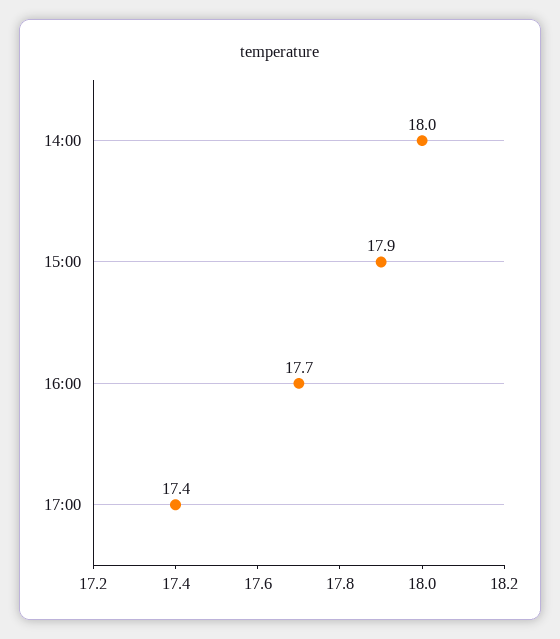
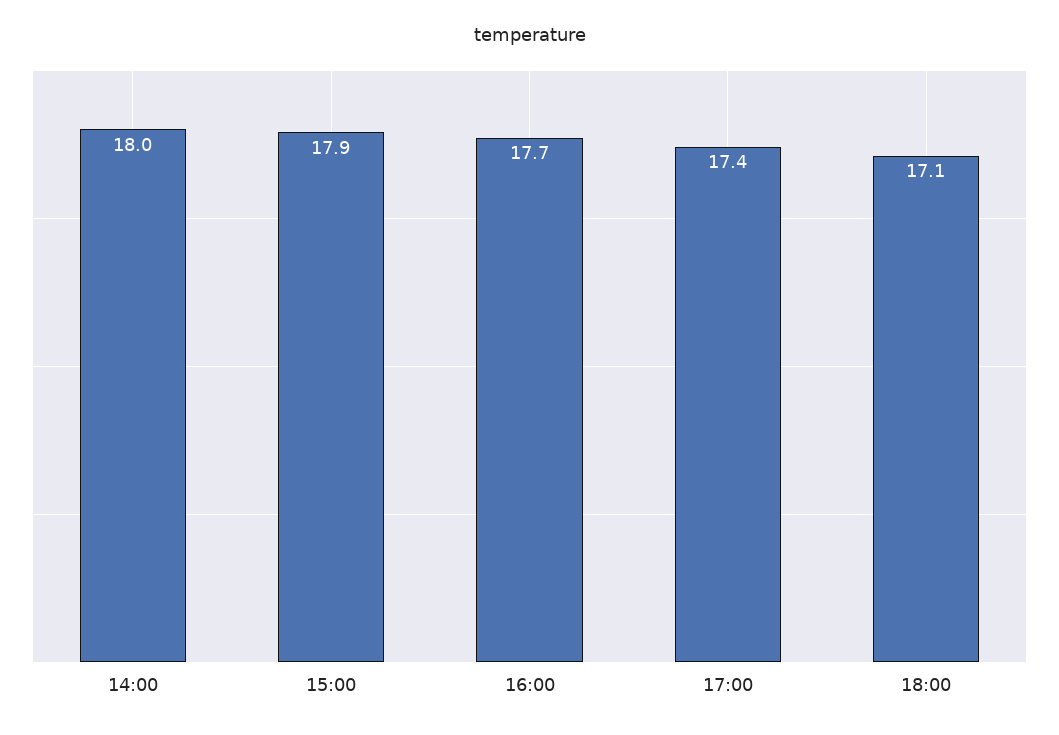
18:00: none -> 17.1

